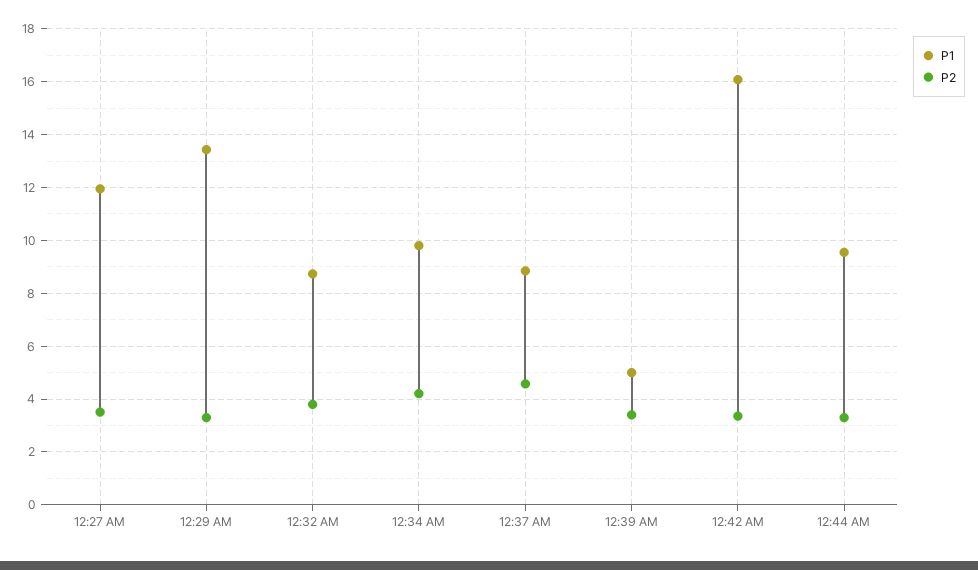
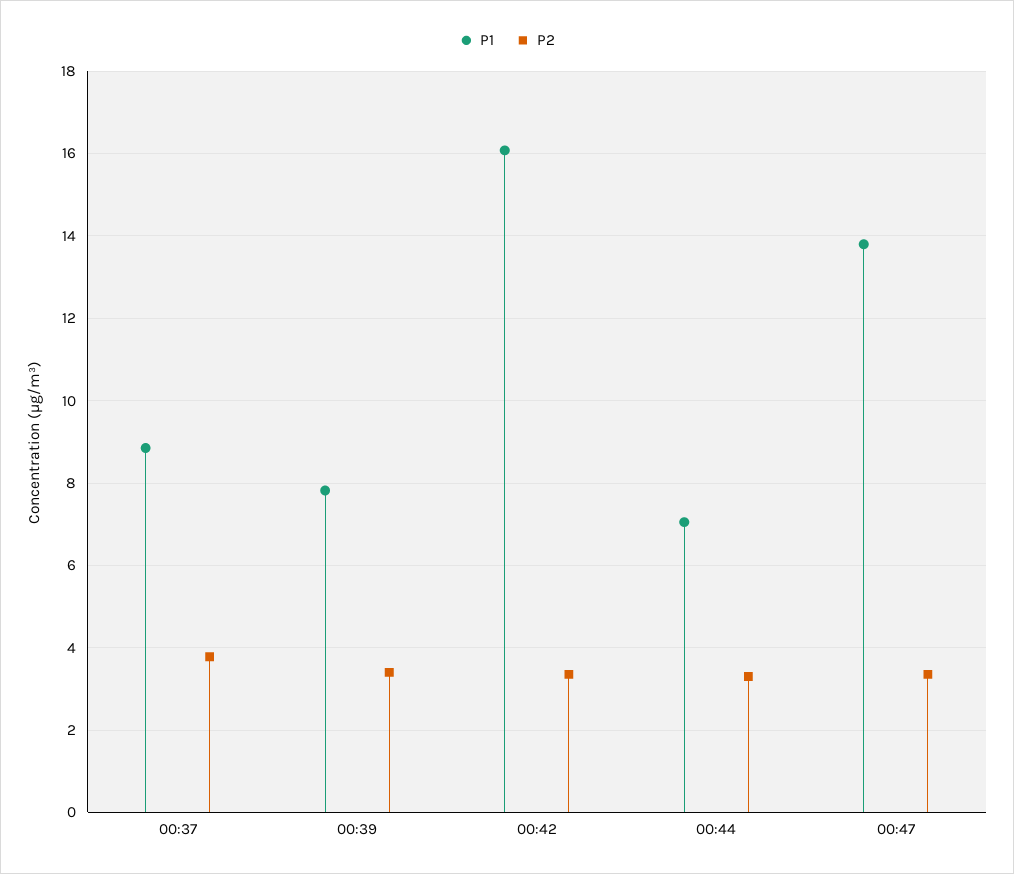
P1, 12:27 AM: 12 -> none
P2, 12:27 AM: 3.5 -> none
P1, 12:29 AM: 13.5 -> none
P2, 12:29 AM: 3.25 -> none
P1, 12:32 AM: 8.75 -> none
P2, 12:32 AM: 3.75 -> none
P1, 12:34 AM: 9.75 -> none
P2, 12:34 AM: 4.25 -> none
P2, 12:37 AM: 4.5 -> 3.8
P1, 12:39 AM: 5 -> 7.8
P1, 12:44 AM: 9.5 -> 7
P1, 00:47: none -> 13.8
P2, 00:47: none -> 3.4

